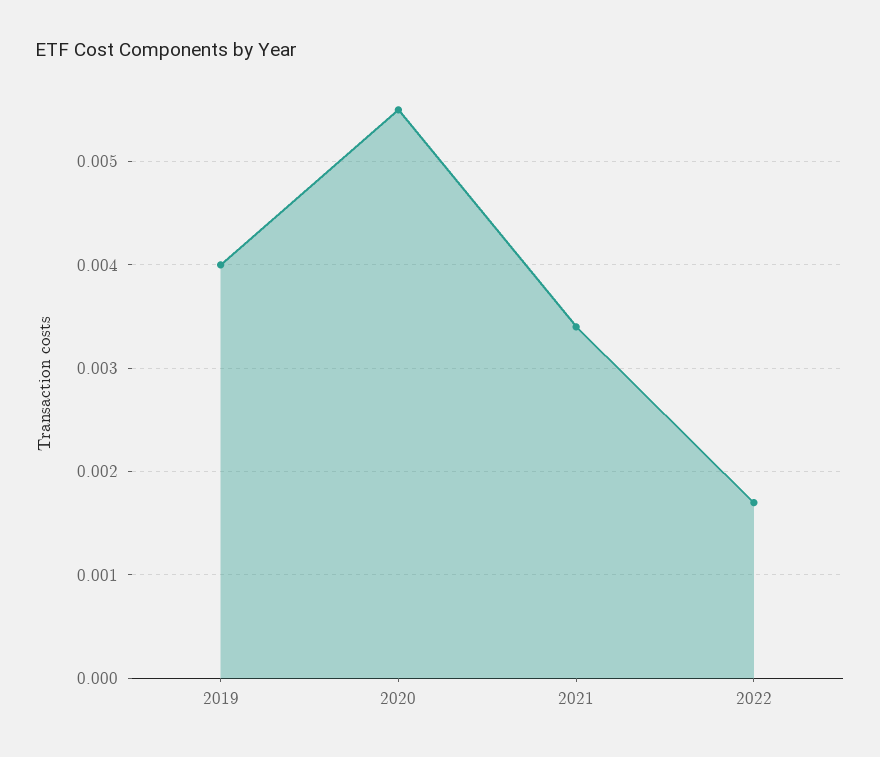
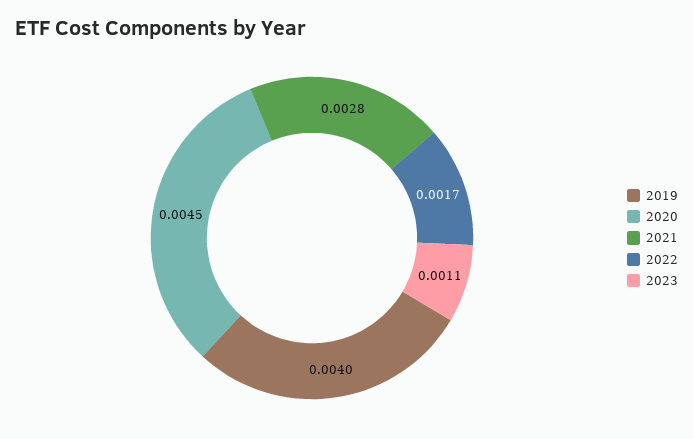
2020: 0.0055 -> 0.0045
2021: 0.0034 -> 0.0028
2023: none -> 0.0011

